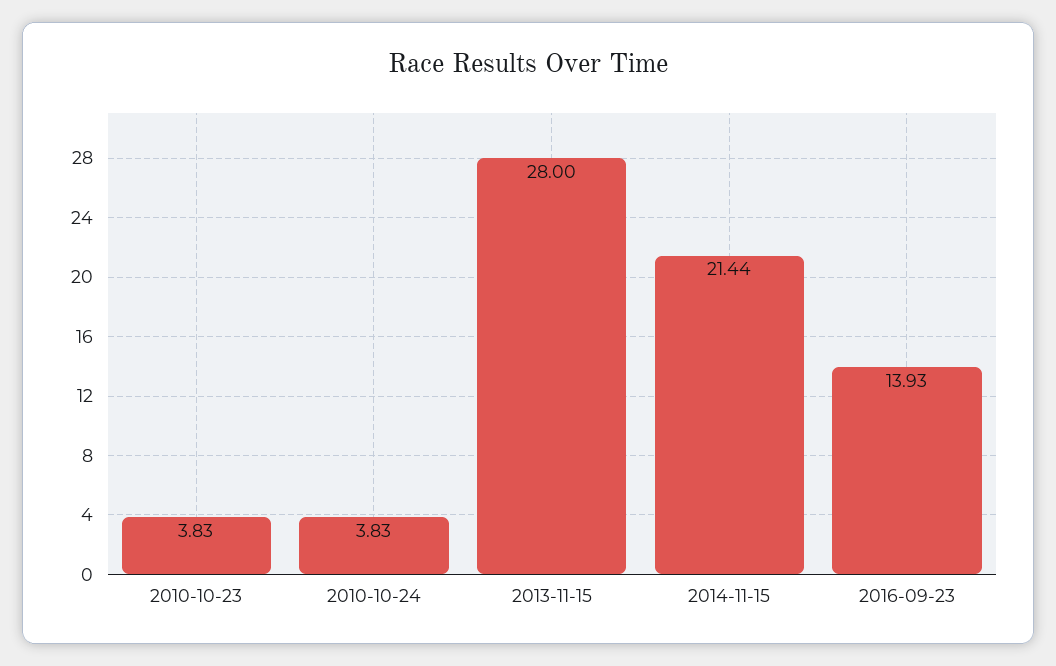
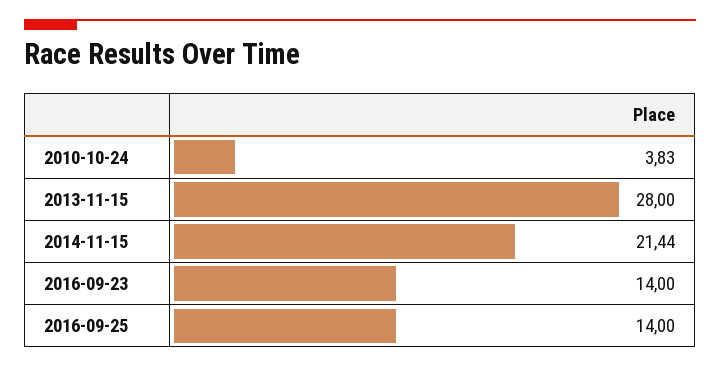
2010-10-23: 3.83 -> none
2016-09-23: 13.93 -> 14
2016-09-25: none -> 14

